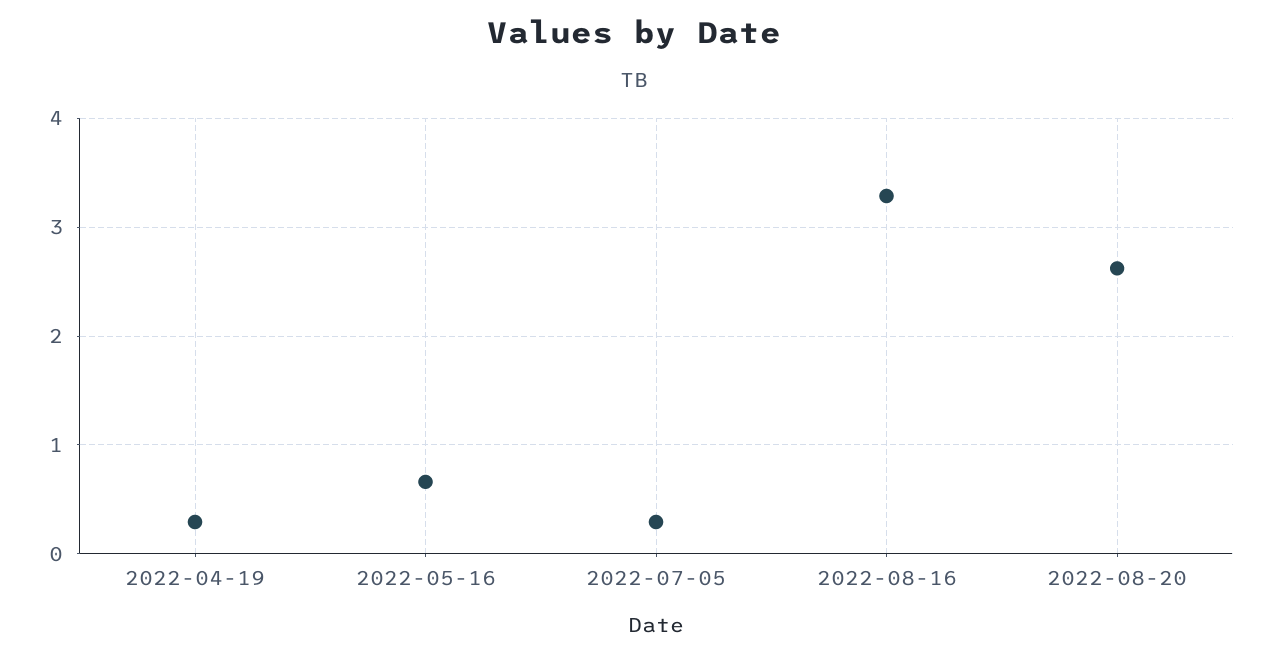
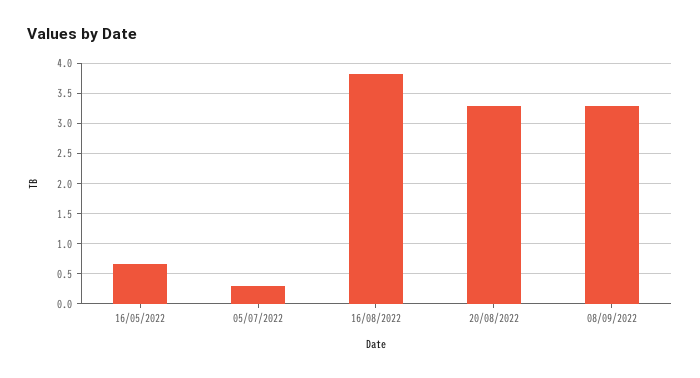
2022-04-19: 0.3 -> none
2022-08-16: 3.3 -> 3.8
2022-08-20: 2.6 -> 3.3
08/09/2022: none -> 3.3

